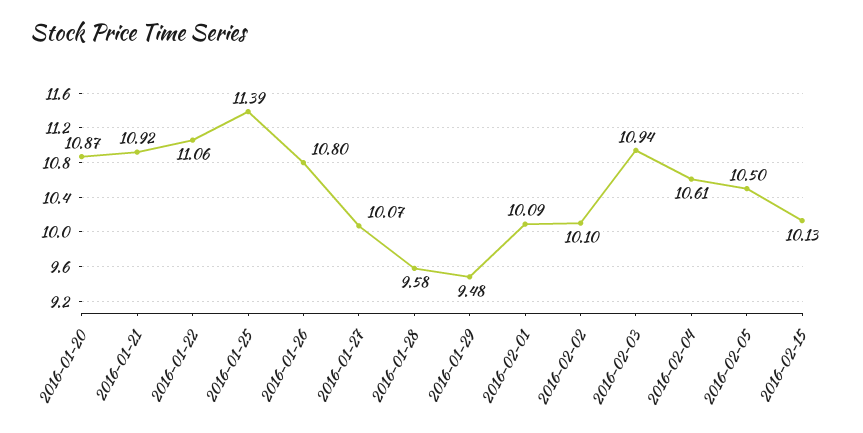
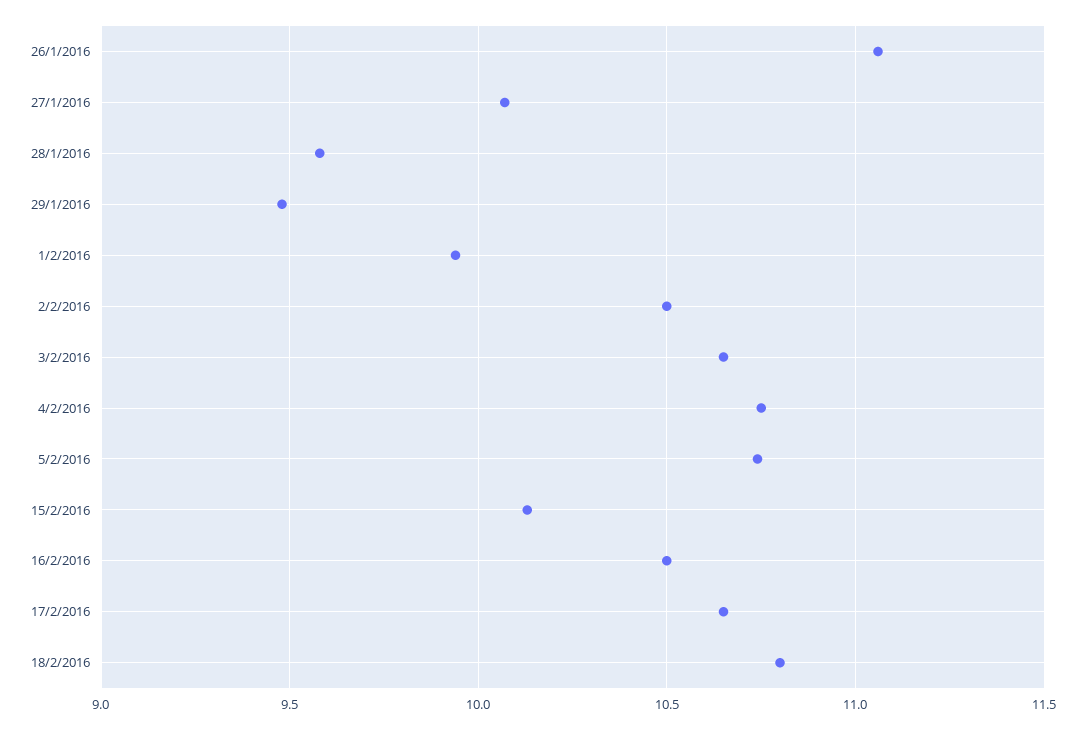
2016-01-20: 10.87 -> none
2016-01-21: 10.92 -> none
2016-01-22: 11.06 -> none
2016-01-25: 11.39 -> none
2016-01-26: 10.8 -> 11.05
2016-02-01: 10.09 -> 9.95
2016-02-02: 10.1 -> 10.5
2016-02-03: 10.94 -> 10.65
2016-02-04: 10.61 -> 10.75
2016-02-05: 10.5 -> 10.75
16/2/2016: none -> 10.5
17/2/2016: none -> 10.65
18/2/2016: none -> 10.8

